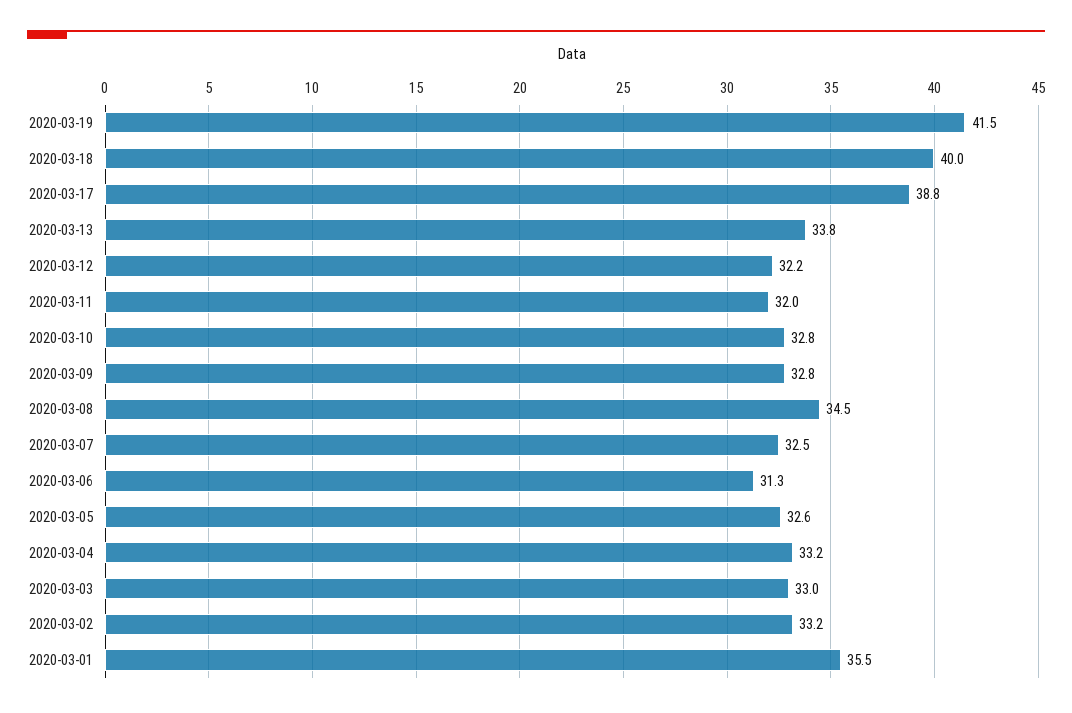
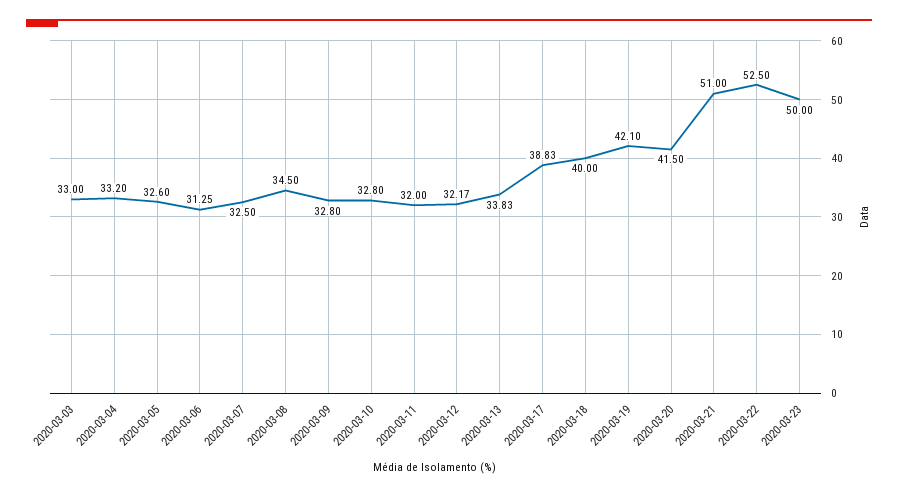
2020-03-19: 41.5 -> 42.1
2020-03-02: 33.2 -> none
2020-03-01: 35.5 -> none
2020-03-20: none -> 41.5
2020-03-21: none -> 51
2020-03-22: none -> 52.5
2020-03-23: none -> 50

